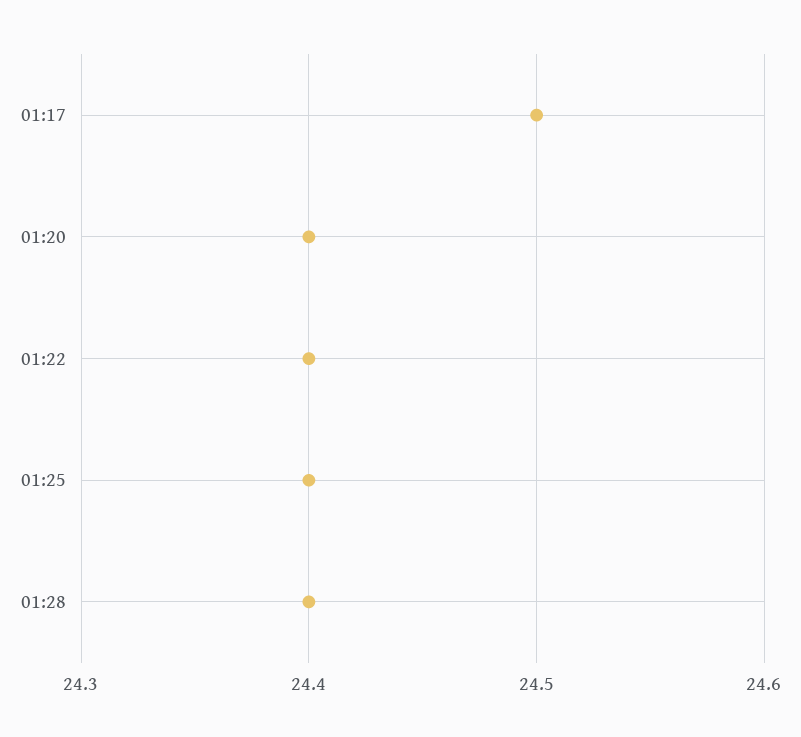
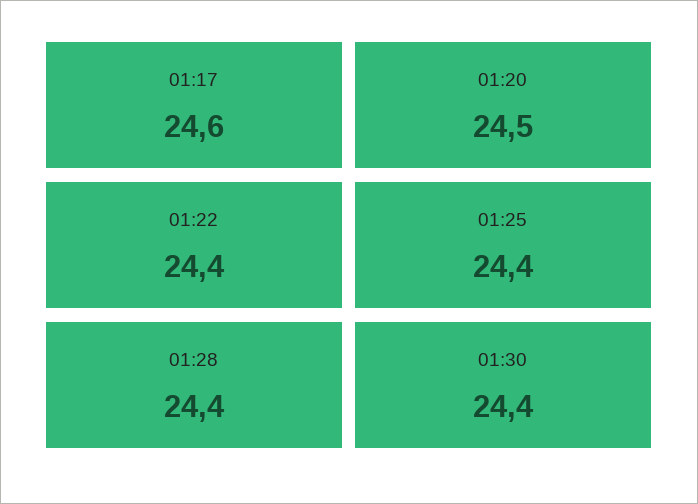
01:17: 24.5 -> 24.6
01:20: 24.4 -> 24.5
01:30: none -> 24.4

